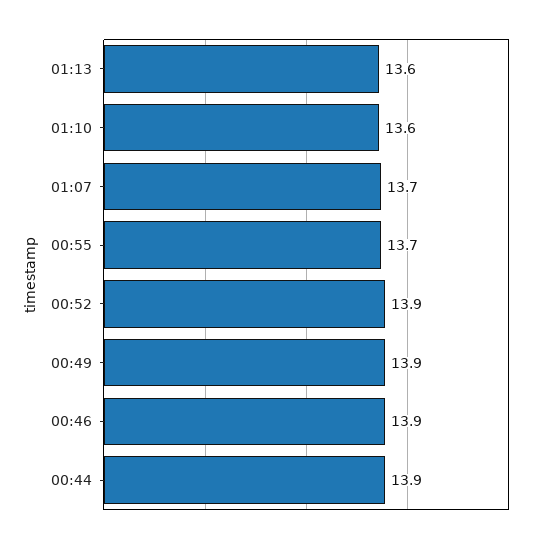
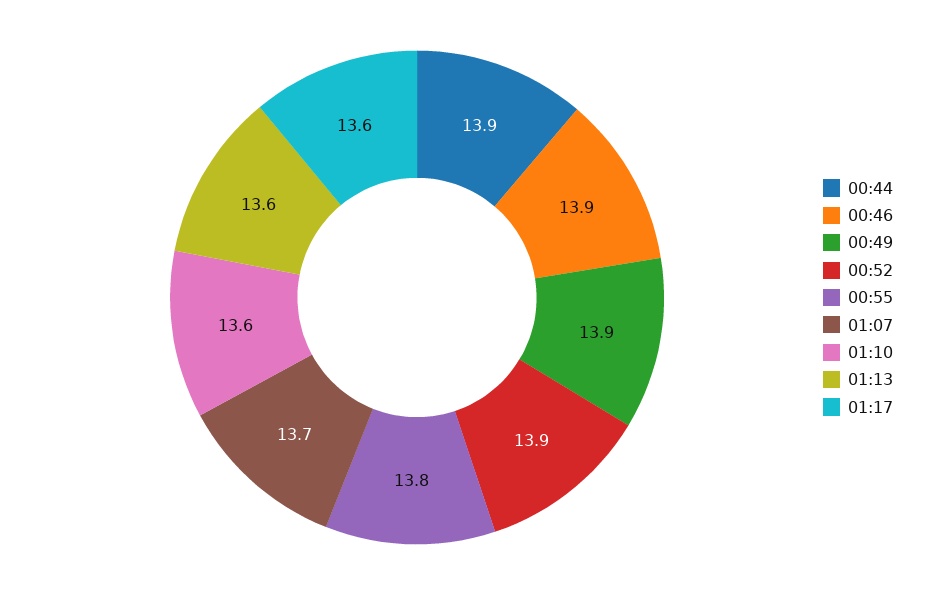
00:55: 13.7 -> 13.8
01:17: none -> 13.6

